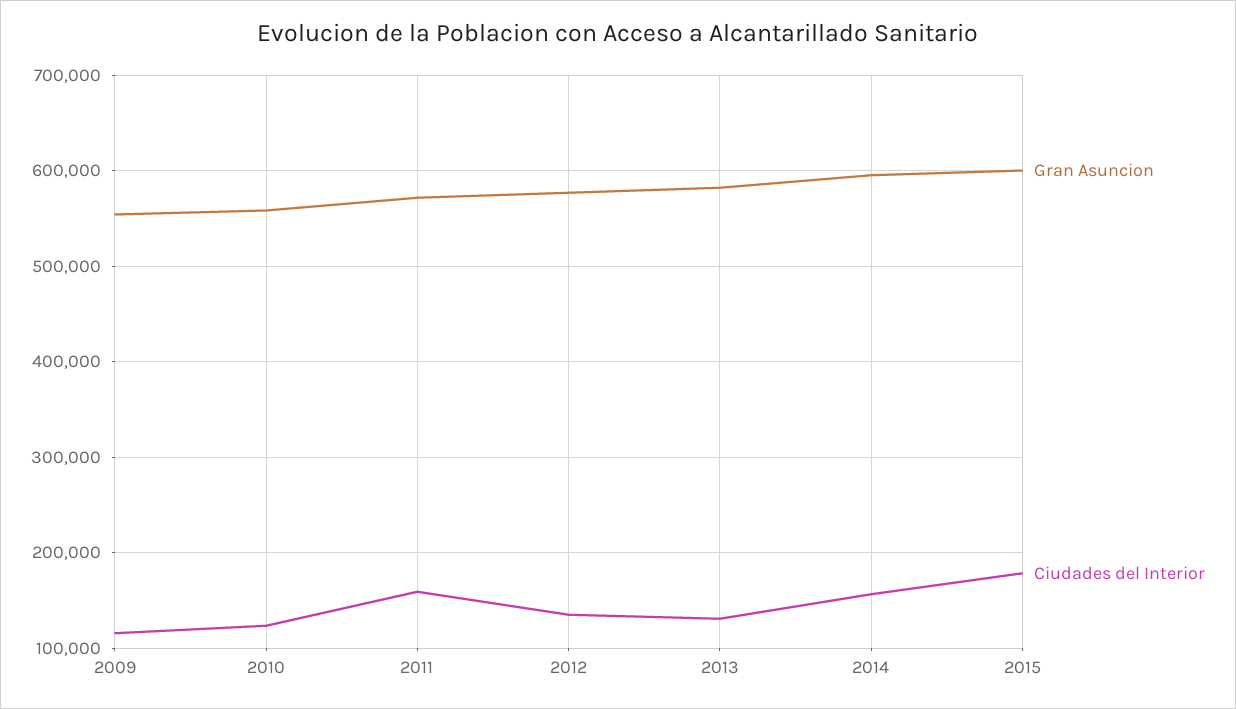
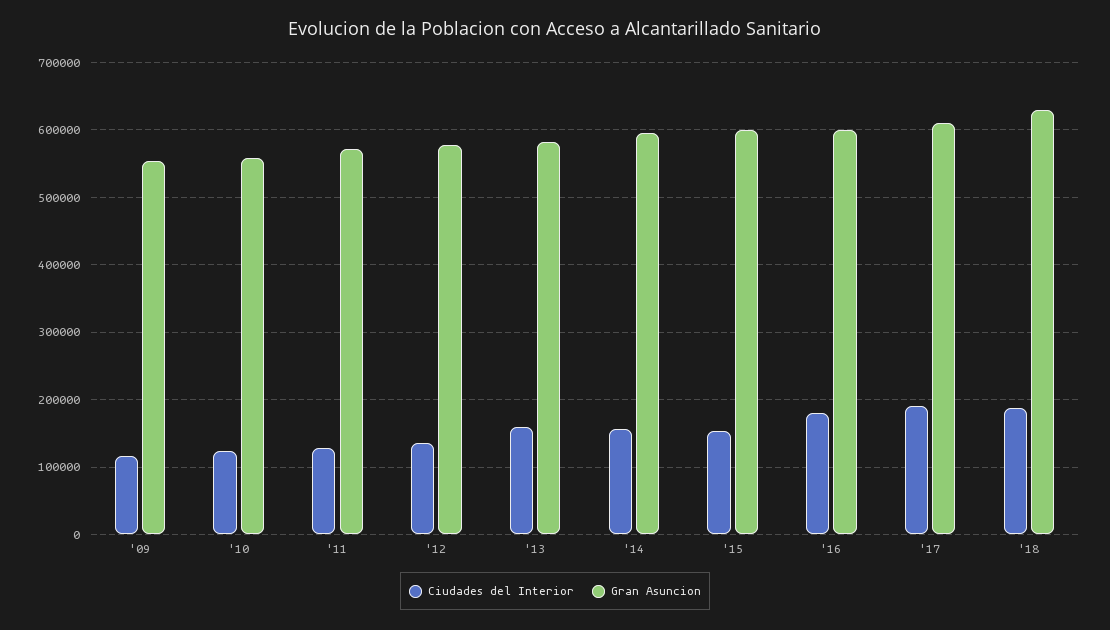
Ciudades del Interior, 2011: 160000 -> 130000
Ciudades del Interior, 2013: 130000 -> 160000
Ciudades del Interior, 2015: 180000 -> 150000
Ciudades del Interior, '16: none -> 180000
Gran Asuncion, '16: none -> 600000
Ciudades del Interior, '17: none -> 190000
Gran Asuncion, '17: none -> 610000
Ciudades del Interior, '18: none -> 190000
Gran Asuncion, '18: none -> 630000

